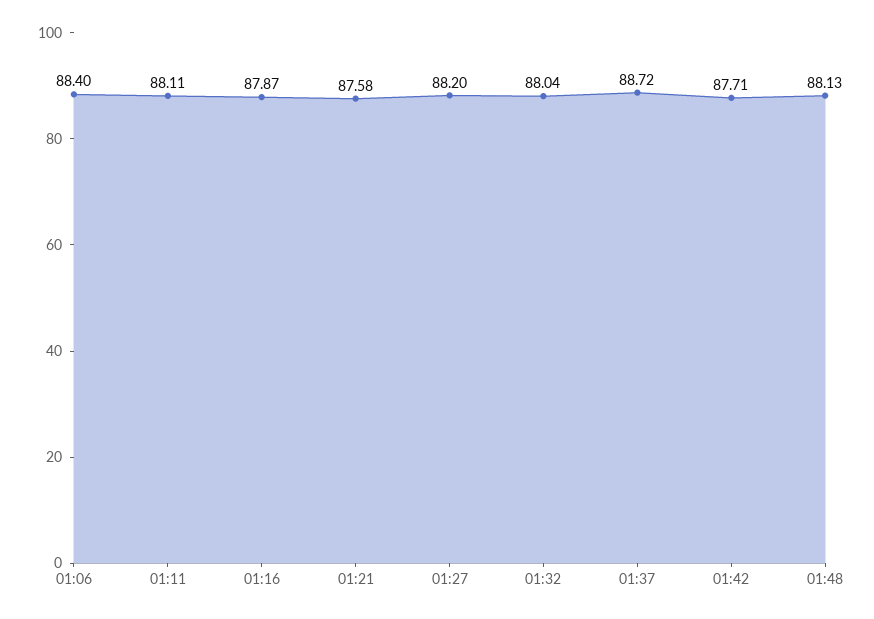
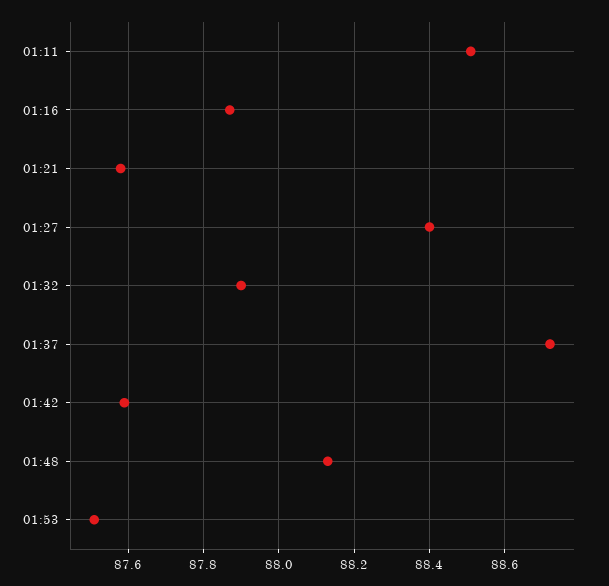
01:06: 88.4 -> none
01:11: 88.11 -> 88.5
01:27: 88.2 -> 88.4
01:32: 88.04 -> 87.9
01:42: 87.71 -> 87.6
01:53: none -> 87.5

